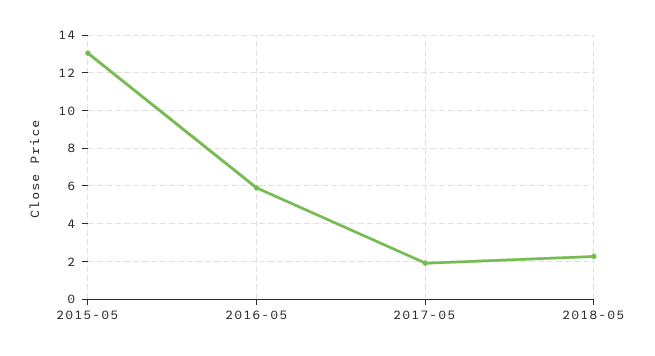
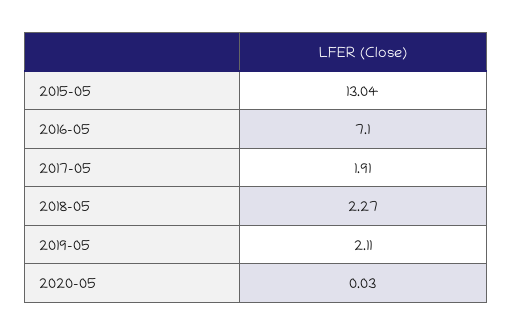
2016-05: 6 -> 7.1
2019-05: none -> 2.11
2020-05: none -> 0.03

